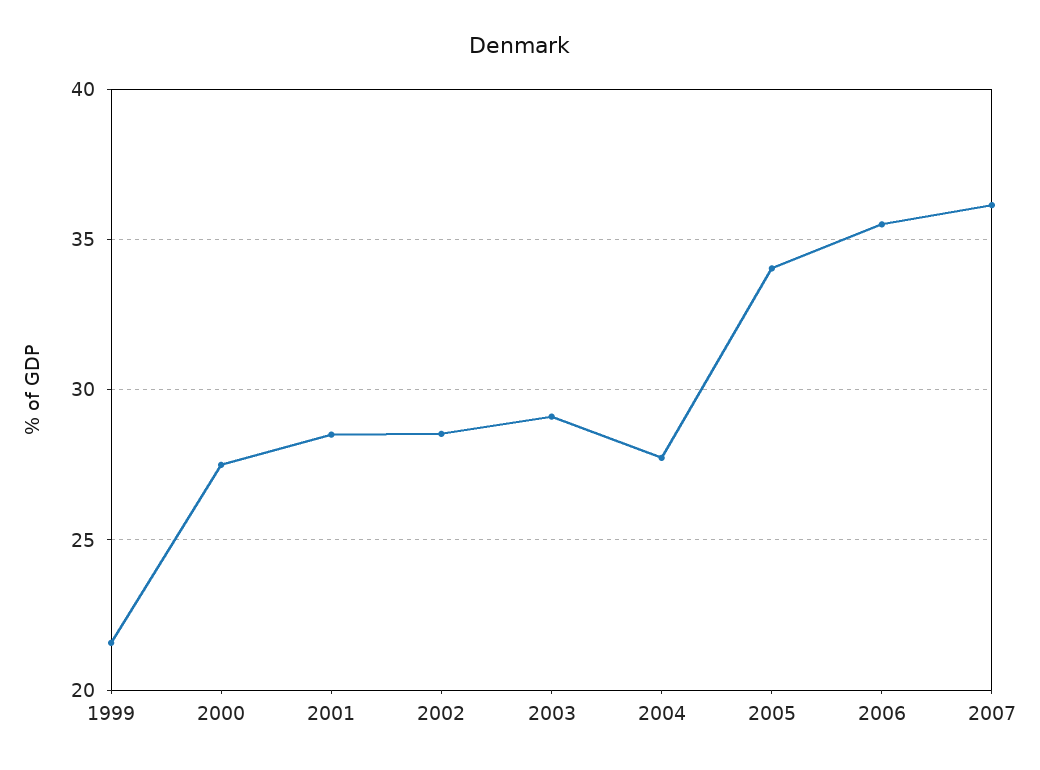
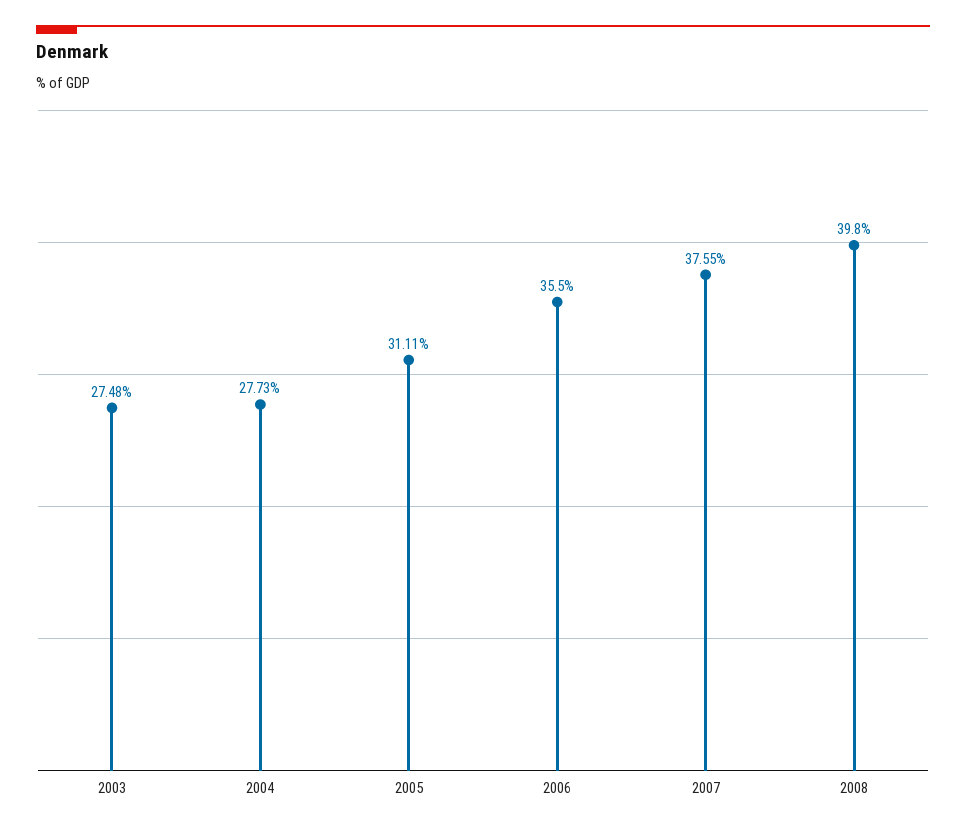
1999: 21.5 -> none
2000: 27.5 -> none
2001: 28.5 -> none
2002: 28.5 -> none
2003: 29 -> 27.48
2005: 34 -> 31.11
2007: 36 -> 37.55
2008: none -> 39.8

